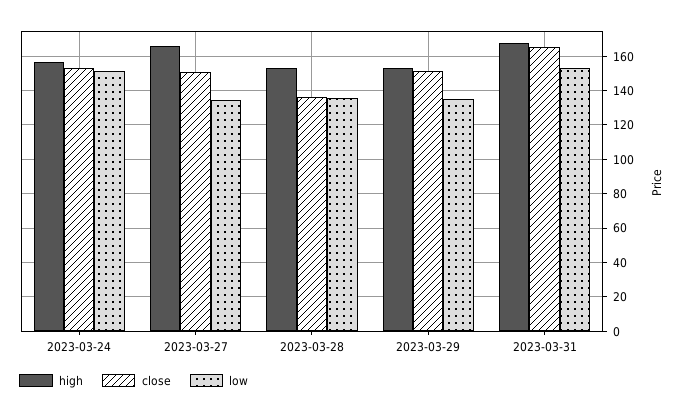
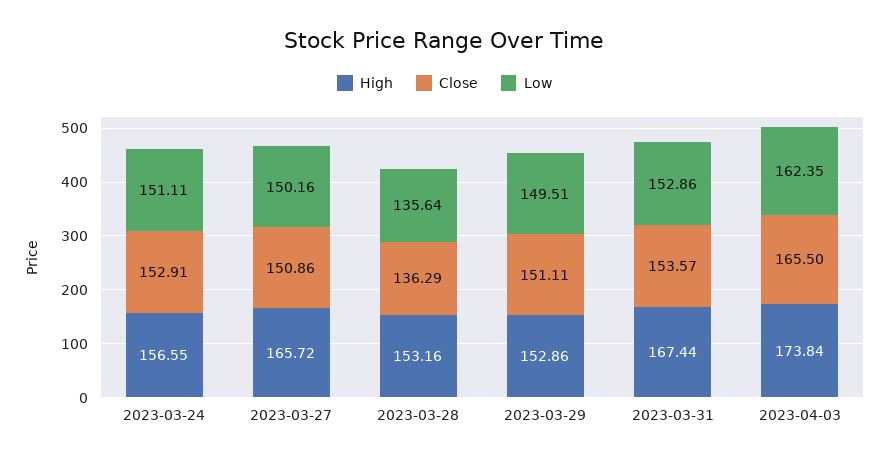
low, 2023-03-27: 135 -> 150.16
low, 2023-03-29: 135 -> 149.51
close, 2023-03-31: 165 -> 153.57
high, 2023-04-03: none -> 173.84
close, 2023-04-03: none -> 165.5
low, 2023-04-03: none -> 162.35

